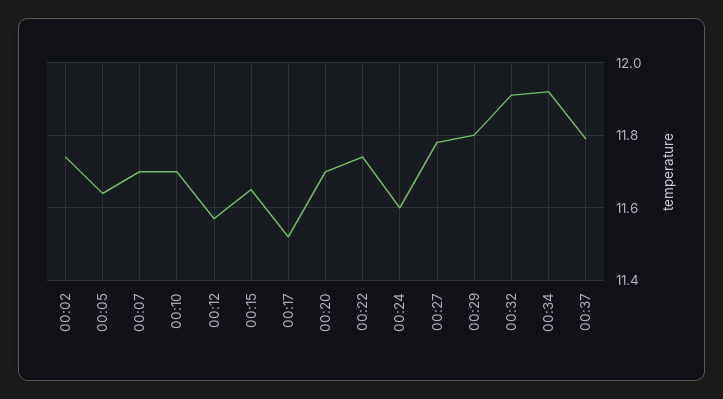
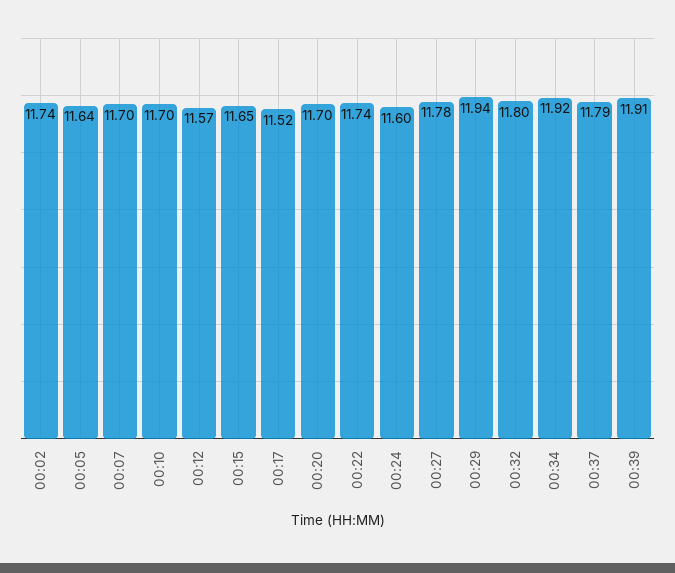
00:29: 11.8 -> 11.94
00:32: 11.9 -> 11.8
00:39: none -> 11.91

